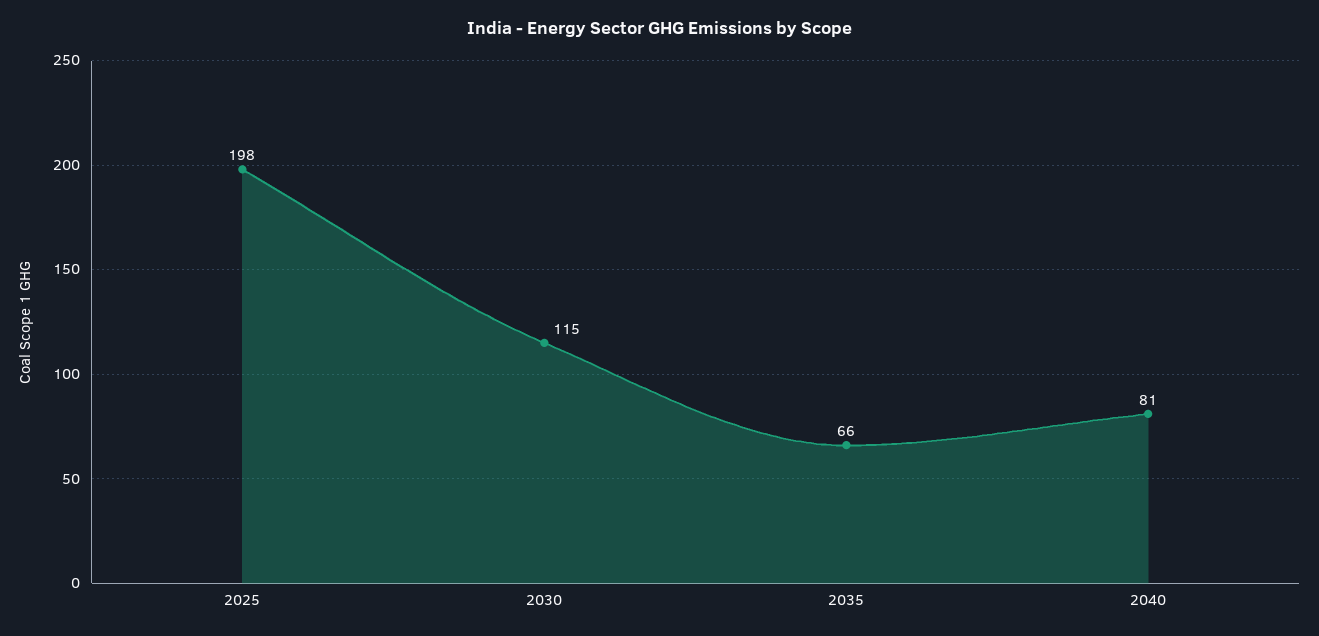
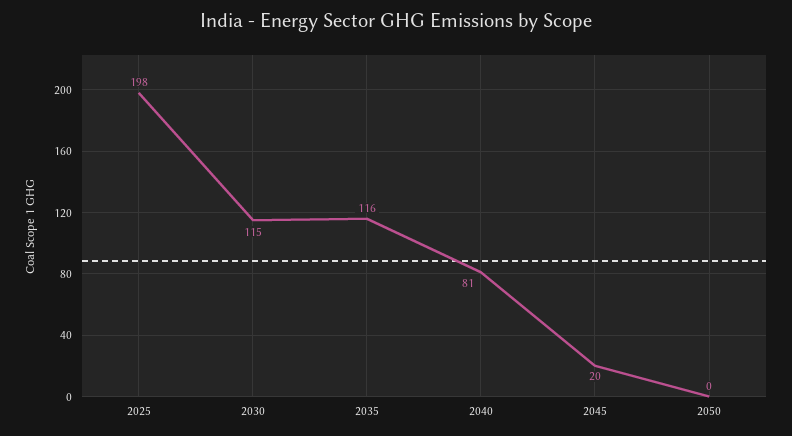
2035: 66 -> 116
2045: none -> 20
2050: none -> 0

